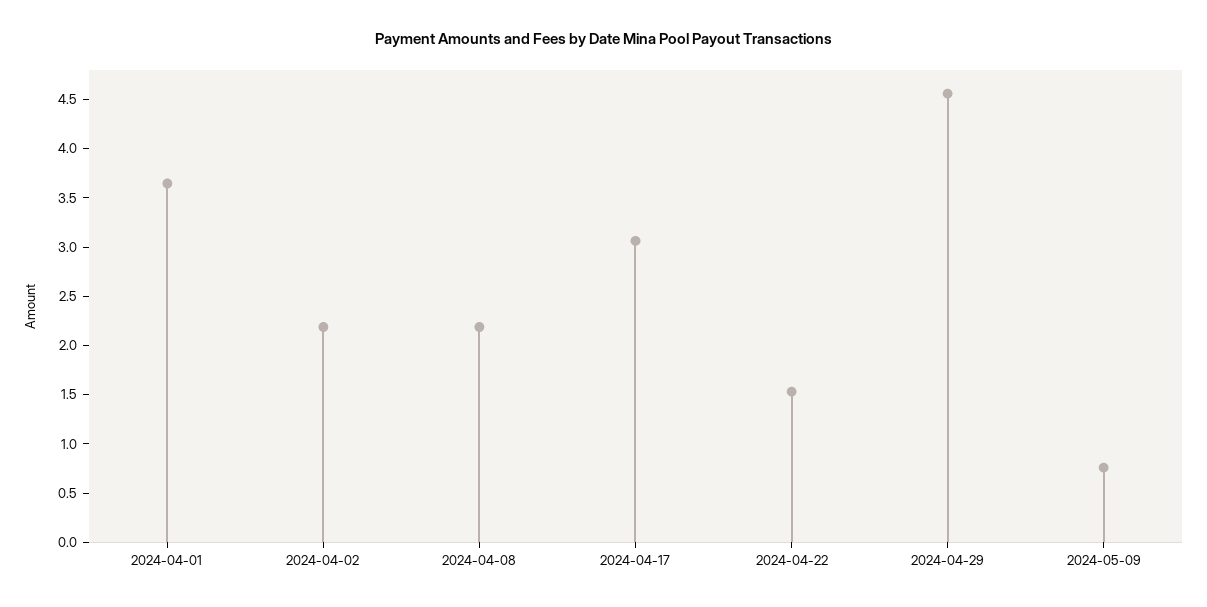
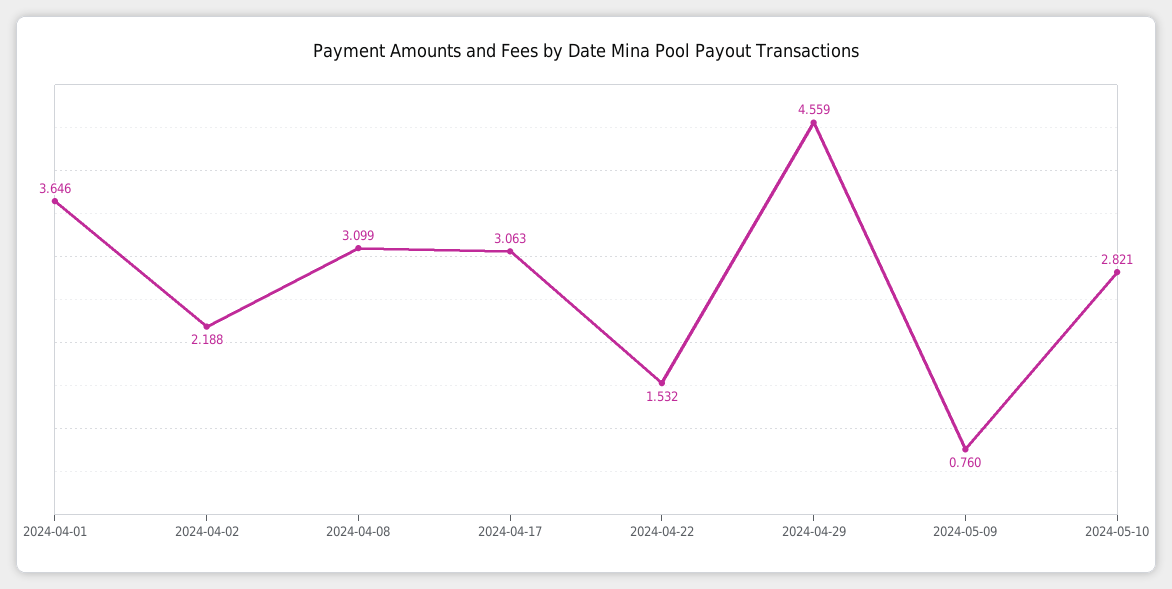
2024-04-08: 2.2 -> 3.099
2024-05-10: none -> 2.821

